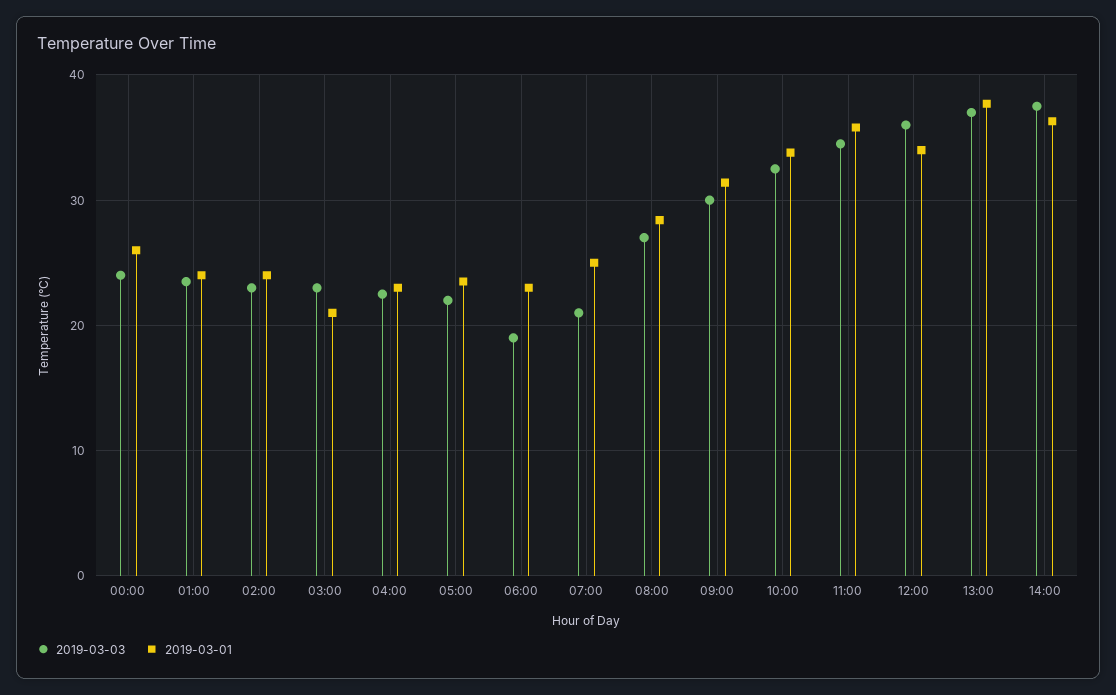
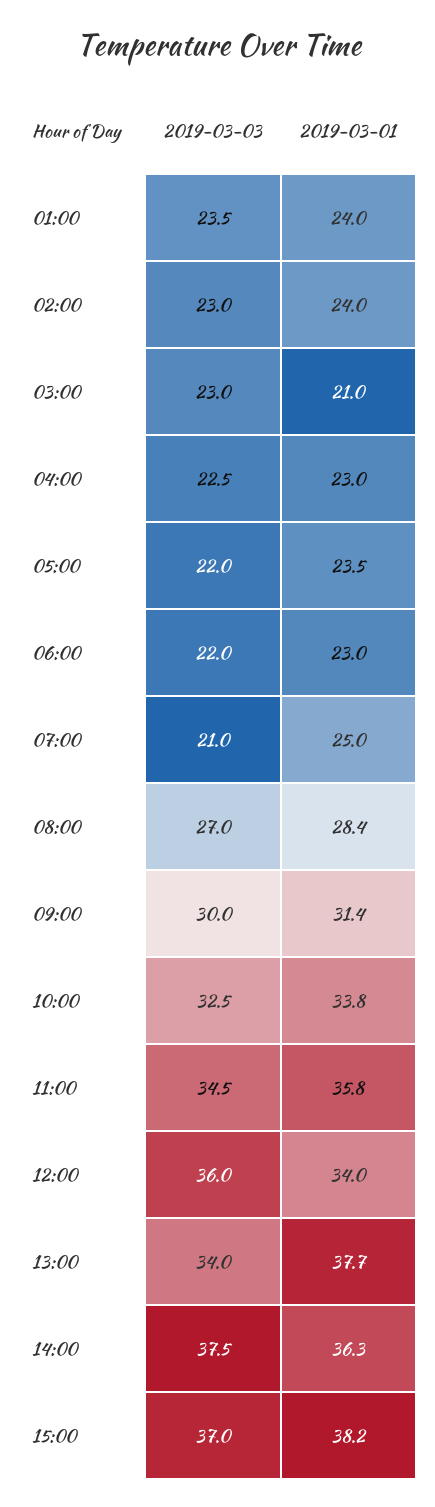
2019-03-03, 00:00: 24 -> none
2019-03-01, 00:00: 26 -> none
2019-03-03, 06:00: 19 -> 22
2019-03-03, 13:00: 37 -> 34
2019-03-03, 15:00: none -> 37
2019-03-01, 15:00: none -> 38.2

